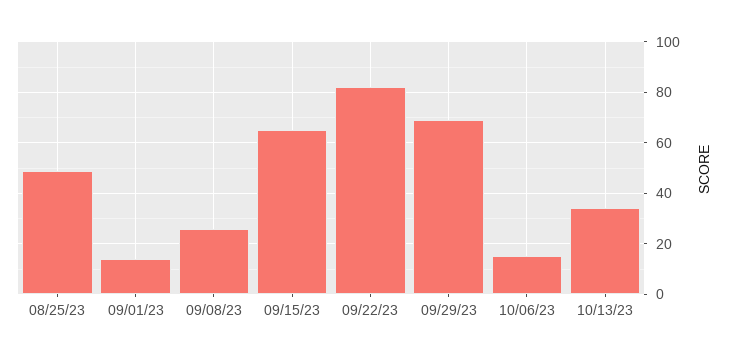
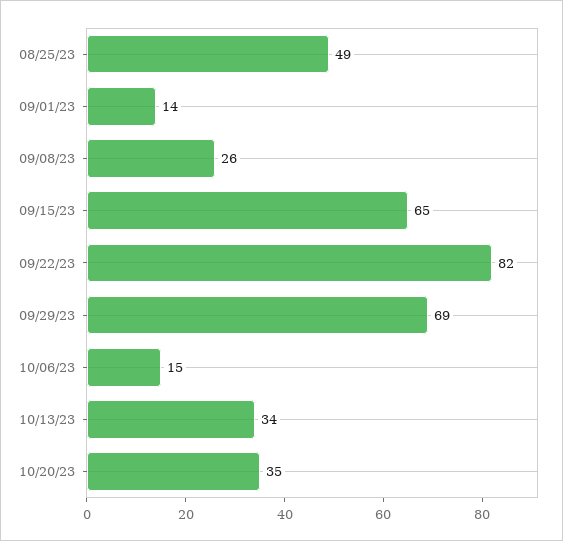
10/20/23: none -> 35

